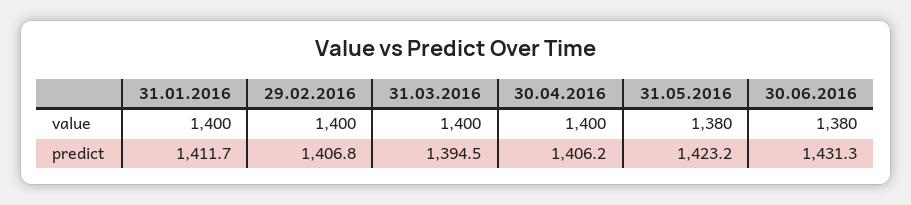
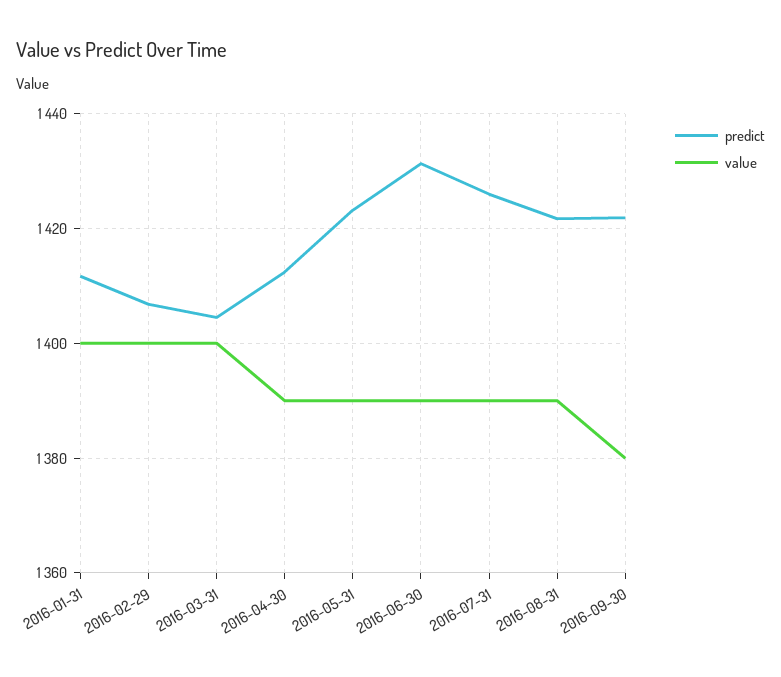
value, 30.04.2016: 1400 -> 1390
value, 31.05.2016: 1380 -> 1390
value, 30.06.2016: 1380 -> 1390
predict, 31.03.2016: 1394.5 -> 1404
predict, 30.04.2016: 1406.2 -> 1412
predict, 2016-07-31: none -> 1426
value, 2016-07-31: none -> 1390
predict, 2016-08-31: none -> 1422
value, 2016-08-31: none -> 1390
predict, 2016-09-30: none -> 1422
value, 2016-09-30: none -> 1380

